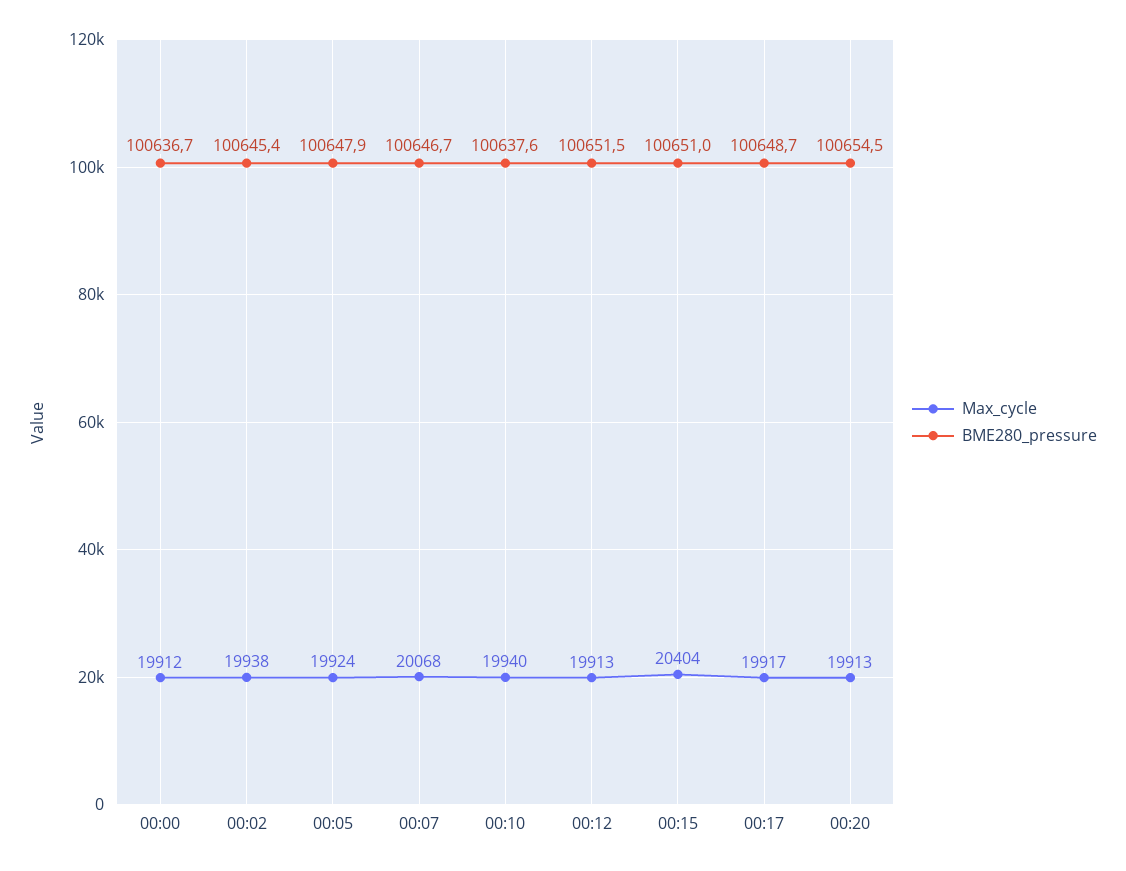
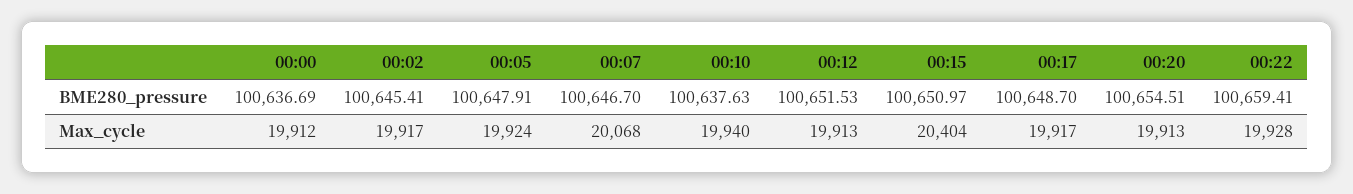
Max_cycle, 00:02: 19938 -> 19917
BME280_pressure, 00:22: none -> 100659.41
Max_cycle, 00:22: none -> 19928

